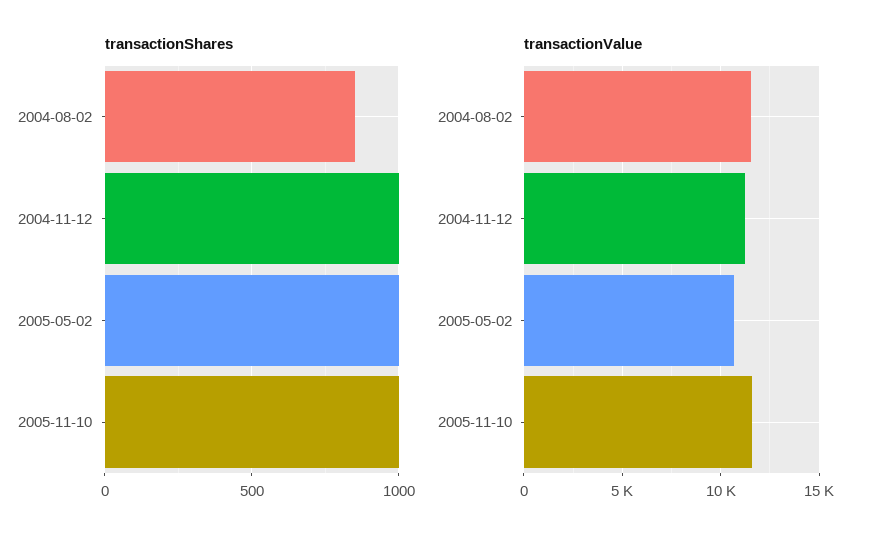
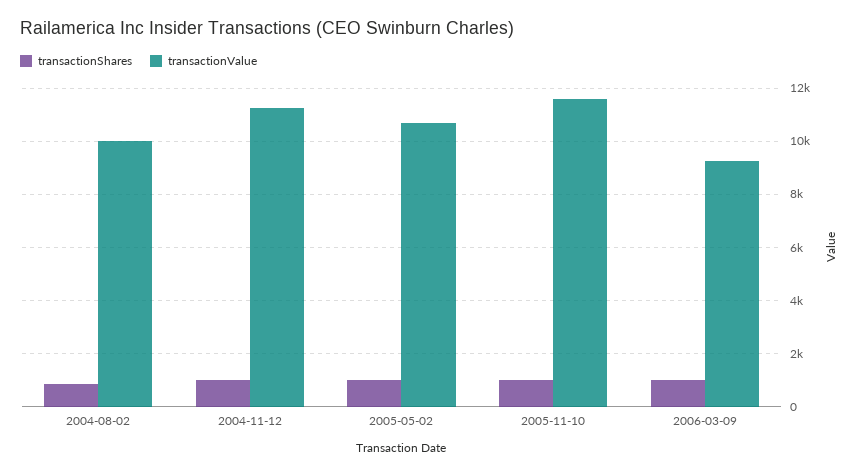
transactionValue, 2004-08-02: 11500 -> 10000
transactionShares, 2006-03-09: none -> 1000
transactionValue, 2006-03-09: none -> 9250

